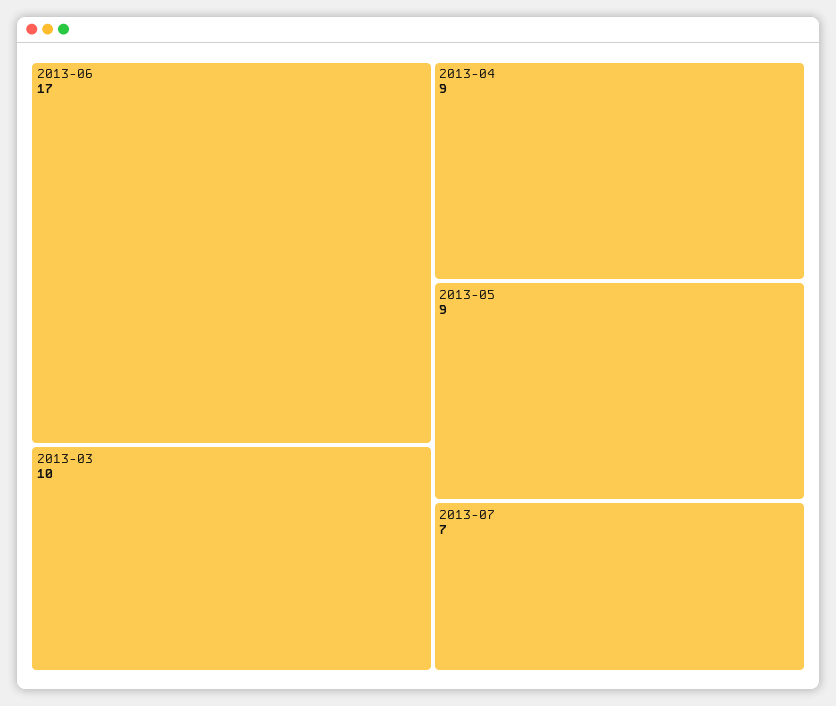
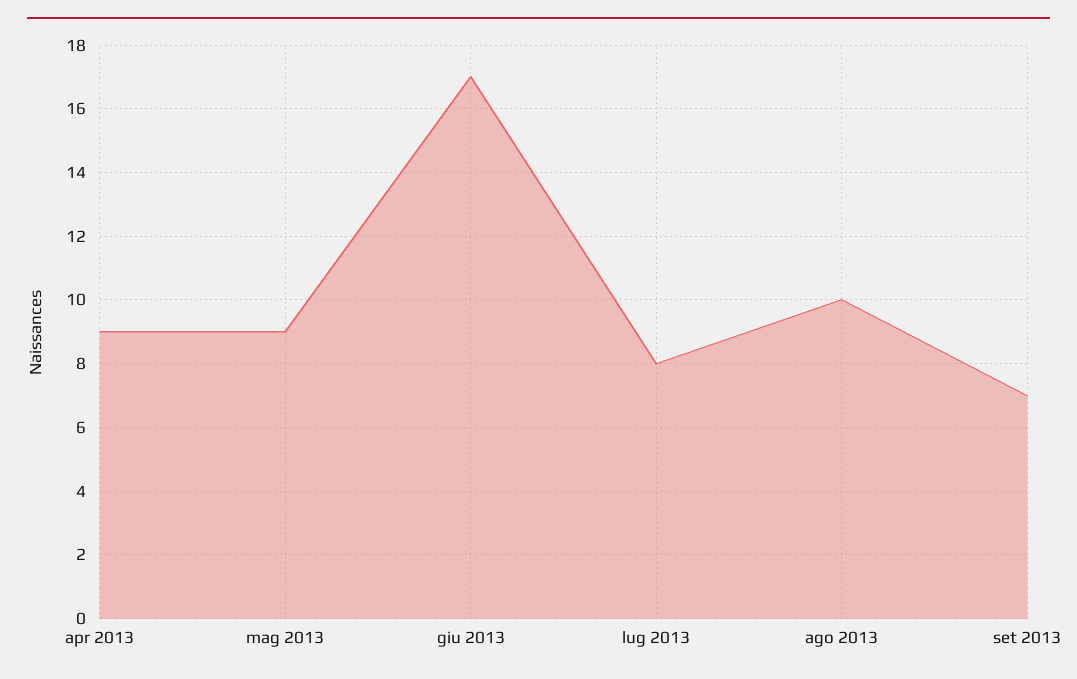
2013-03: 10 -> none
2013-07: 7 -> 8
ago 2013: none -> 10
set 2013: none -> 7

